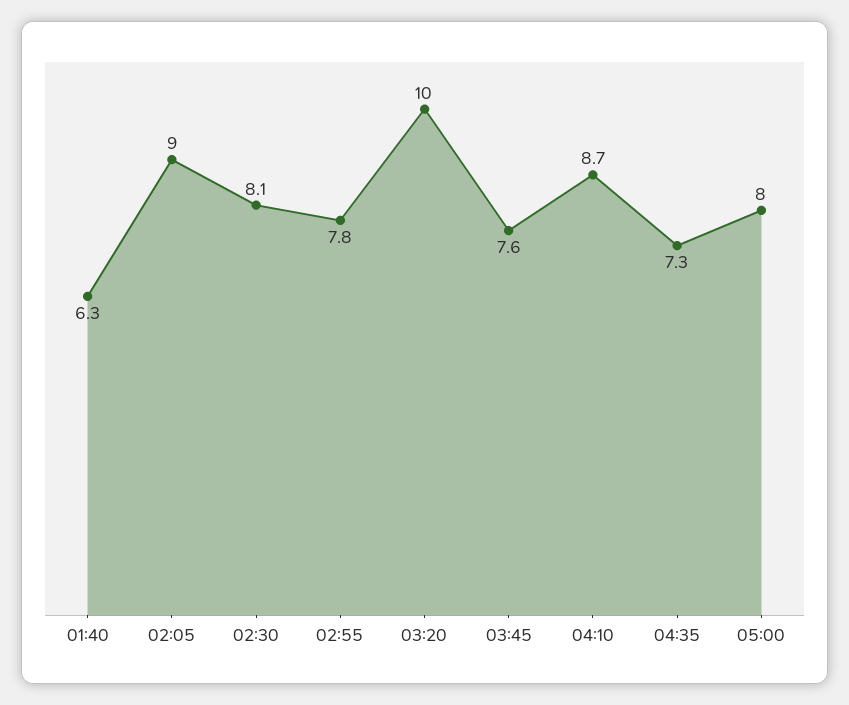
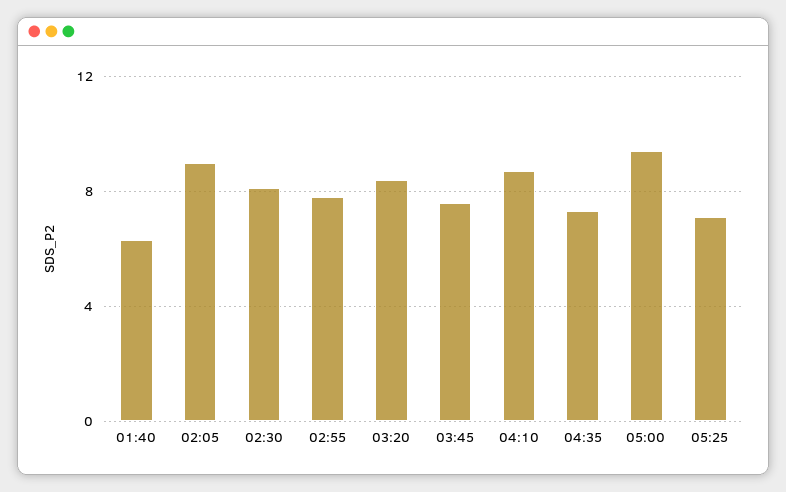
03:20: 10 -> 8.5
05:00: 8 -> 9.5
05:25: none -> 7

